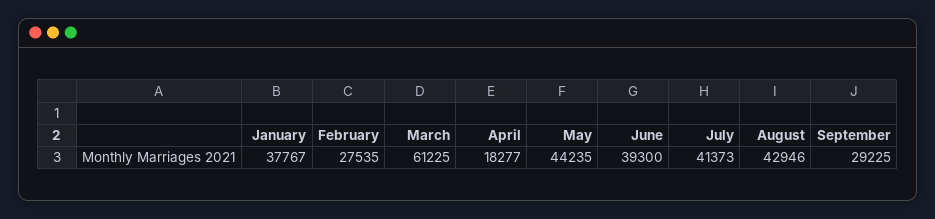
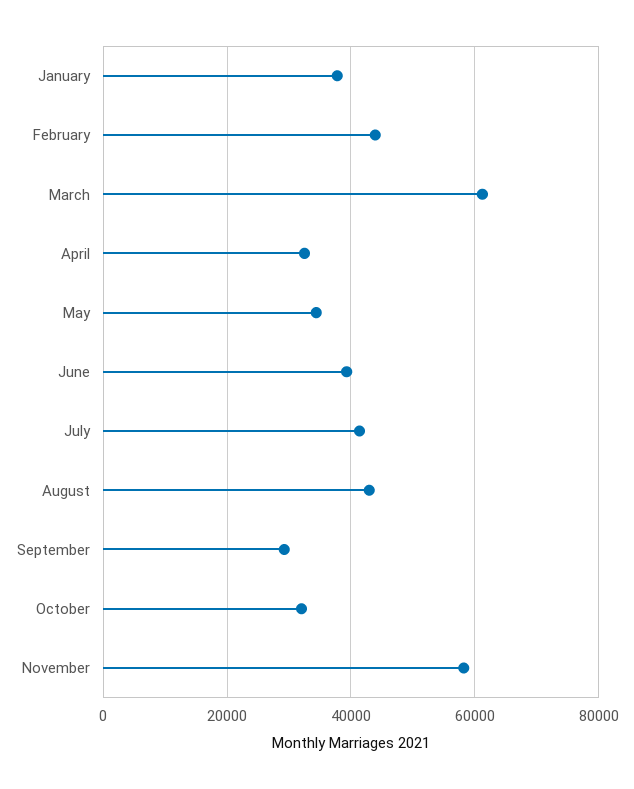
February: 27535 -> 44000
April: 18277 -> 32000
May: 44235 -> 34000
October: none -> 32000
November: none -> 58000

